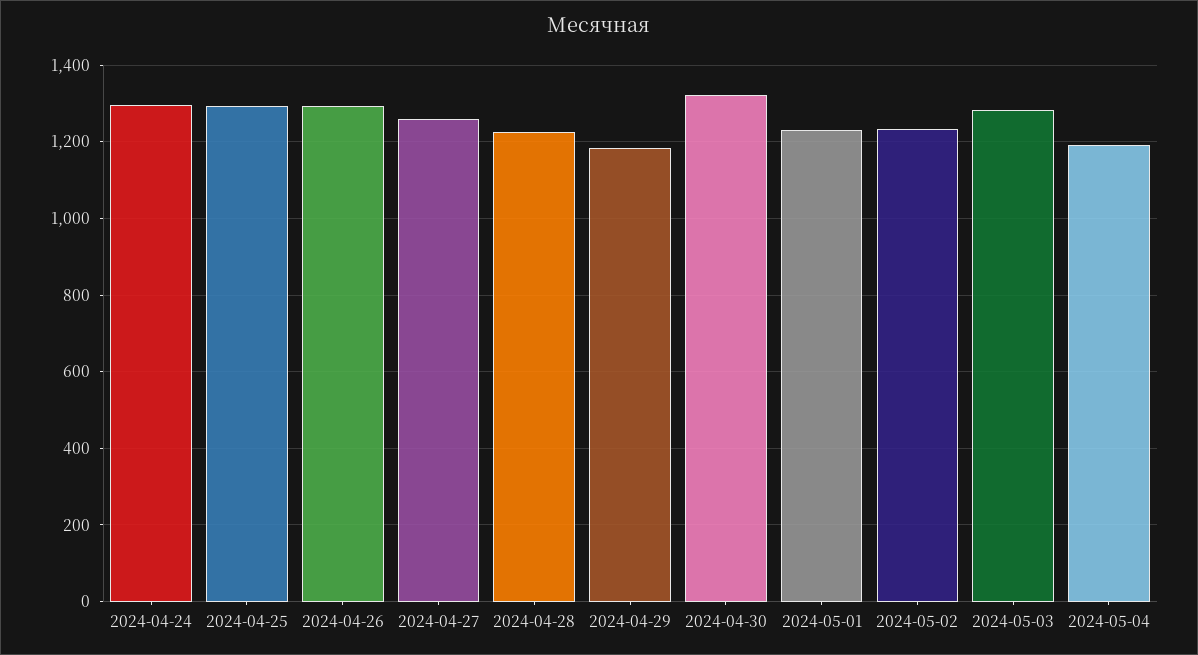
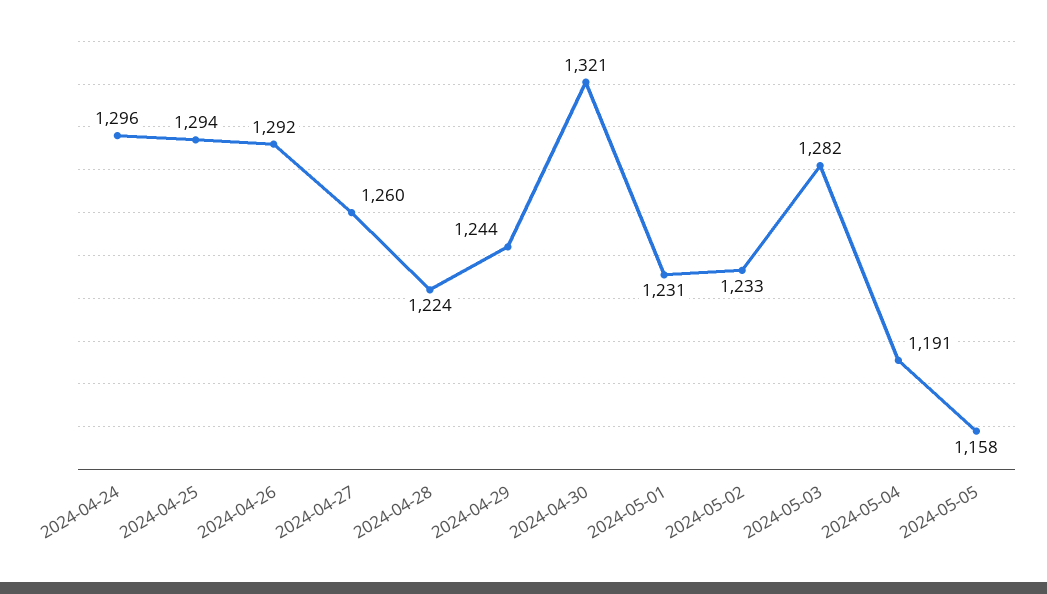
2024-04-29: 1180 -> 1244
2024-05-05: none -> 1158

